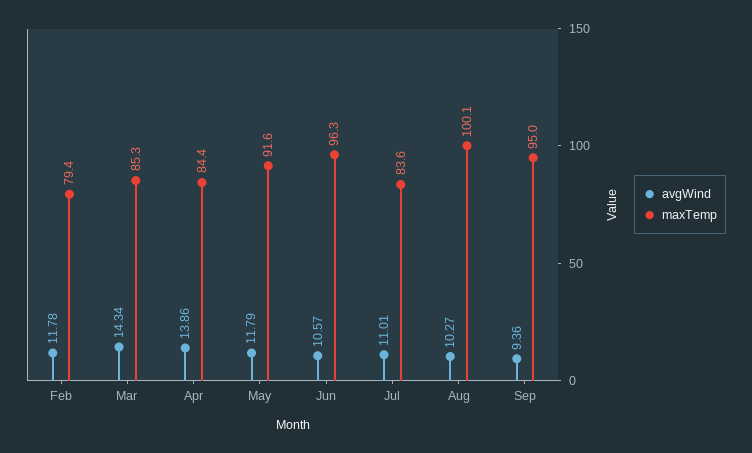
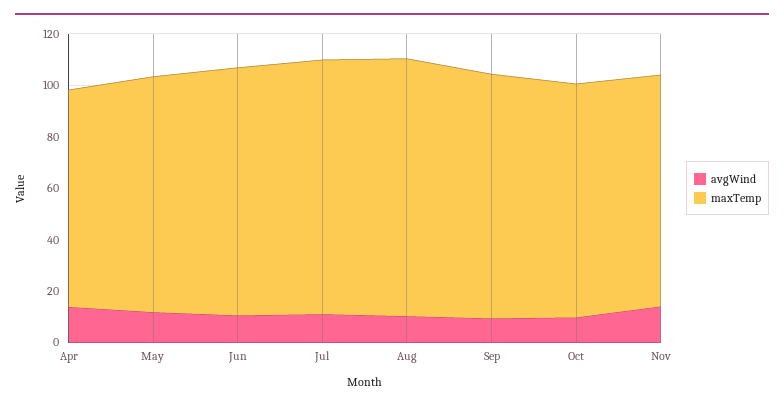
avgWind, Feb: 11.78 -> none
maxTemp, Feb: 79.4 -> none
avgWind, Mar: 14.34 -> none
maxTemp, Mar: 85.3 -> none
maxTemp, Jul: 83.6 -> 100
avgWind, Oct: none -> 10
maxTemp, Oct: none -> 90
avgWind, Nov: none -> 15
maxTemp, Nov: none -> 90

